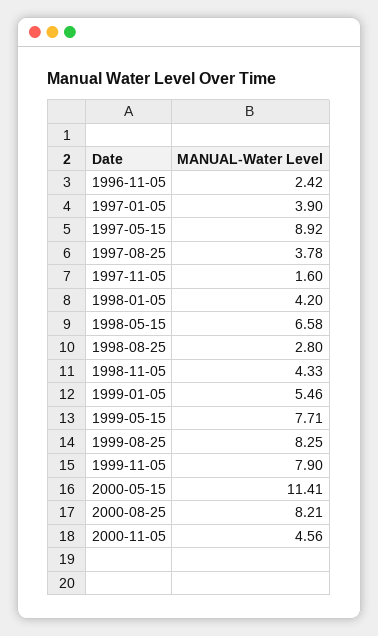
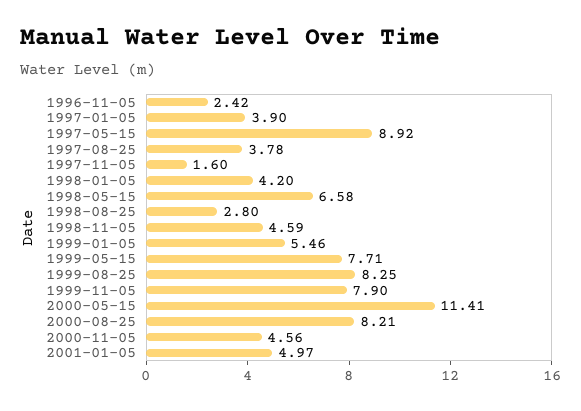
1998-11-05: 4.33 -> 4.59
2001-01-05: none -> 4.97

